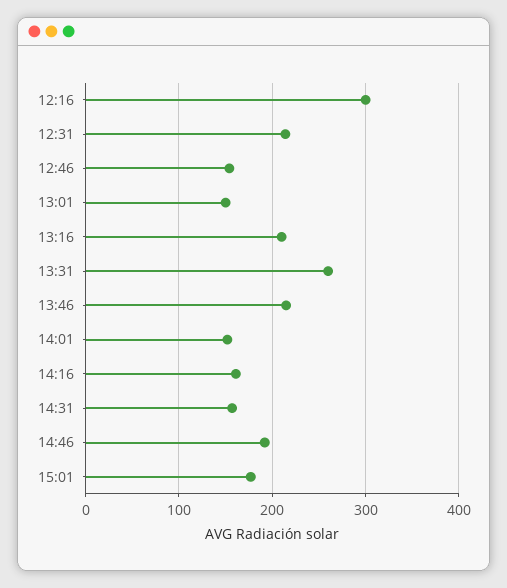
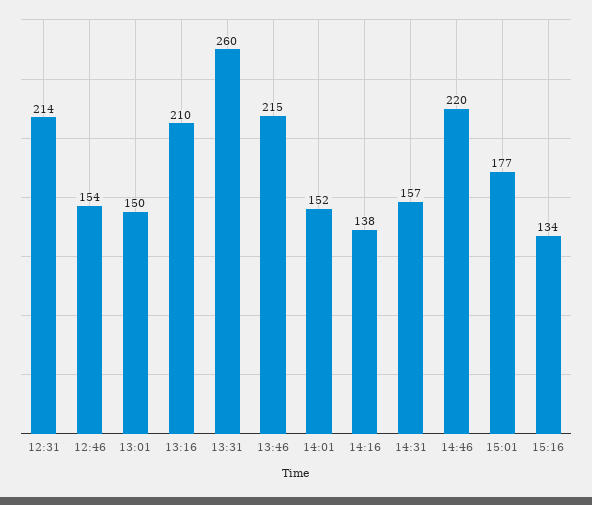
12:16: 300 -> none
14:16: 160 -> 138
14:46: 190 -> 220
15:16: none -> 134

